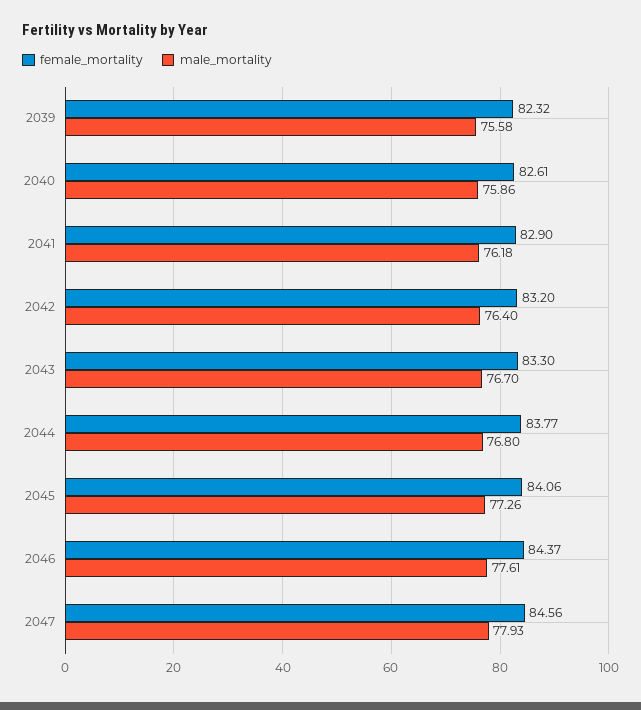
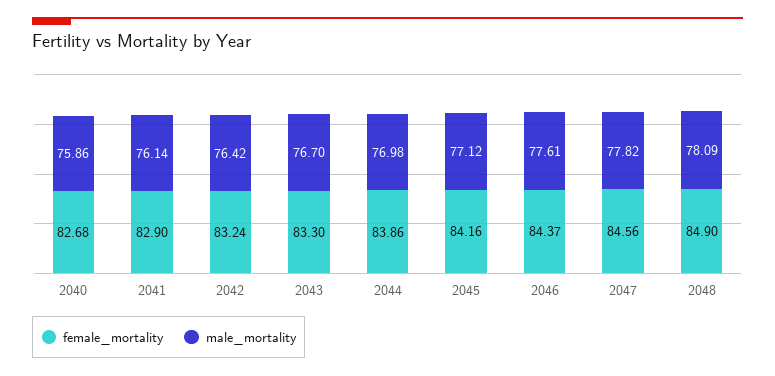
female_mortality, 2039: 82.32 -> none
male_mortality, 2039: 75.58 -> none
female_mortality, 2040: 82.61 -> 82.68
male_mortality, 2041: 76.18 -> 76.14
female_mortality, 2042: 83.2 -> 83.24
male_mortality, 2042: 76.4 -> 76.42
female_mortality, 2044: 83.77 -> 83.86
male_mortality, 2044: 76.8 -> 76.98
female_mortality, 2045: 84.06 -> 84.16
male_mortality, 2045: 77.26 -> 77.12
male_mortality, 2047: 77.93 -> 77.82
female_mortality, 2048: none -> 84.9
male_mortality, 2048: none -> 78.09

